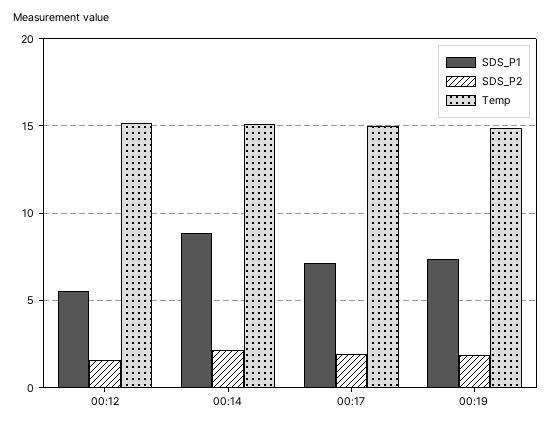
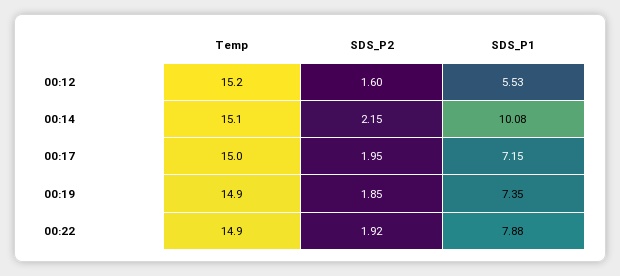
SDS_P1, 00:14: 9 -> 10.08
Temp, 00:22: none -> 14.9
SDS_P2, 00:22: none -> 1.92
SDS_P1, 00:22: none -> 7.88

